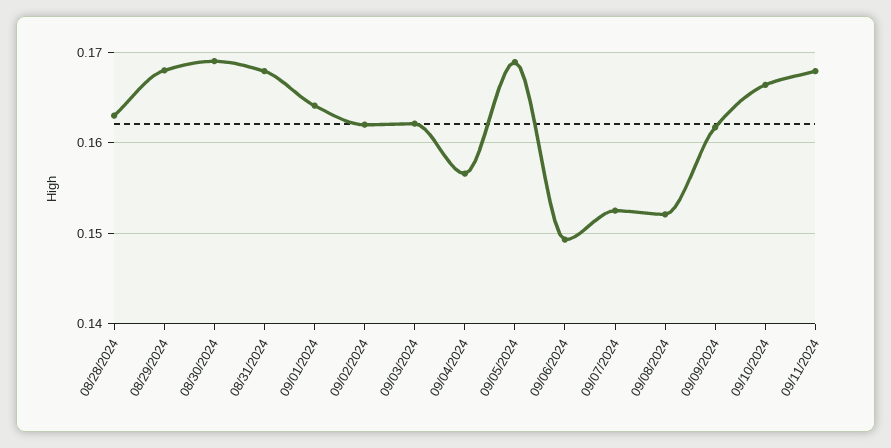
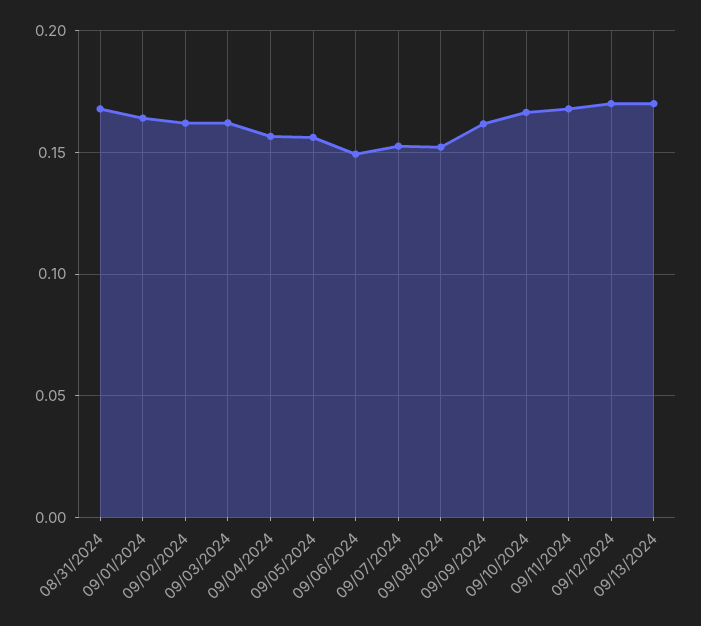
08/28/2024: 0.163 -> none
08/29/2024: 0.168 -> none
08/30/2024: 0.169 -> none
09/05/2024: 0.169 -> 0.155
09/12/2024: none -> 0.17
09/13/2024: none -> 0.17

